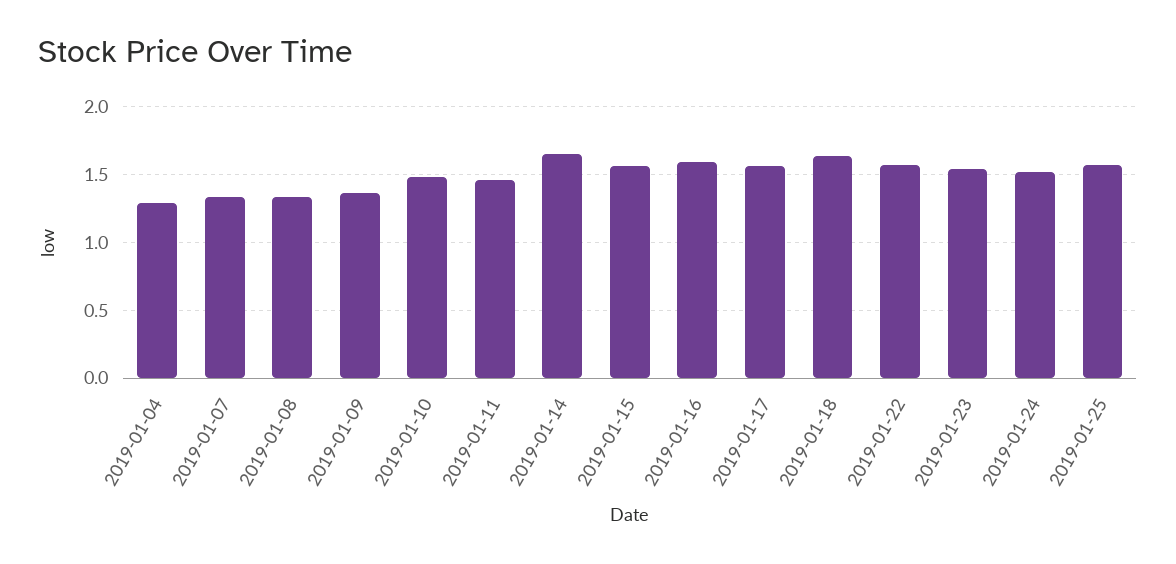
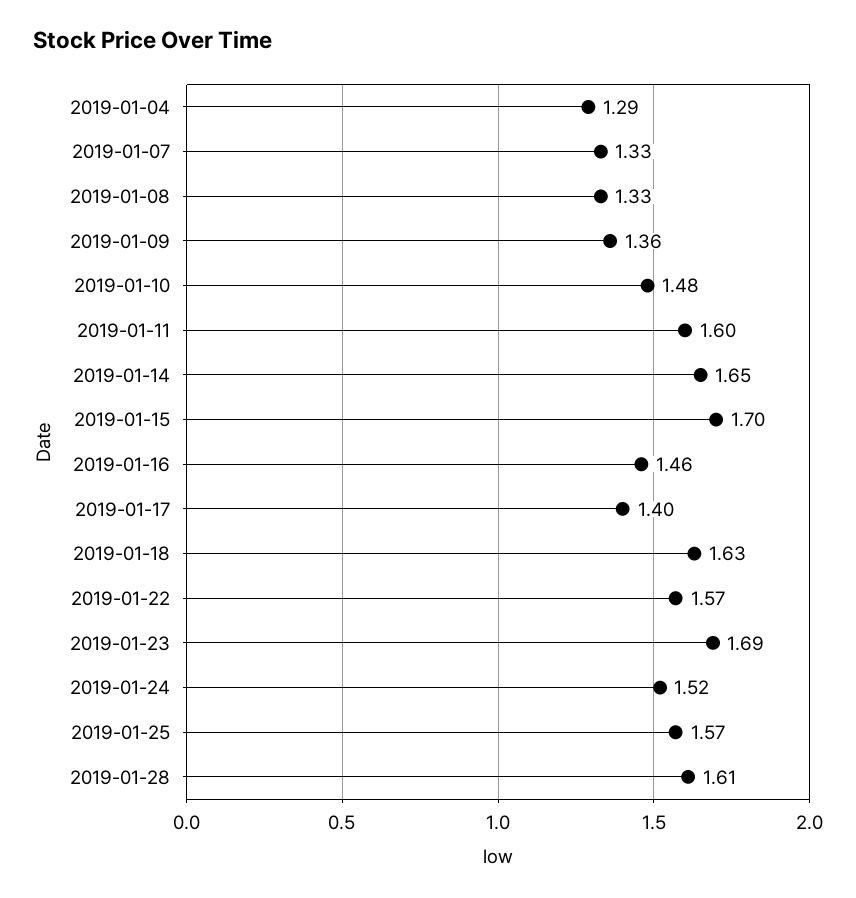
2019-01-11: 1.45 -> 1.6
2019-01-15: 1.55 -> 1.7
2019-01-16: 1.6 -> 1.46
2019-01-17: 1.55 -> 1.4
2019-01-23: 1.55 -> 1.69
2019-01-28: none -> 1.61

